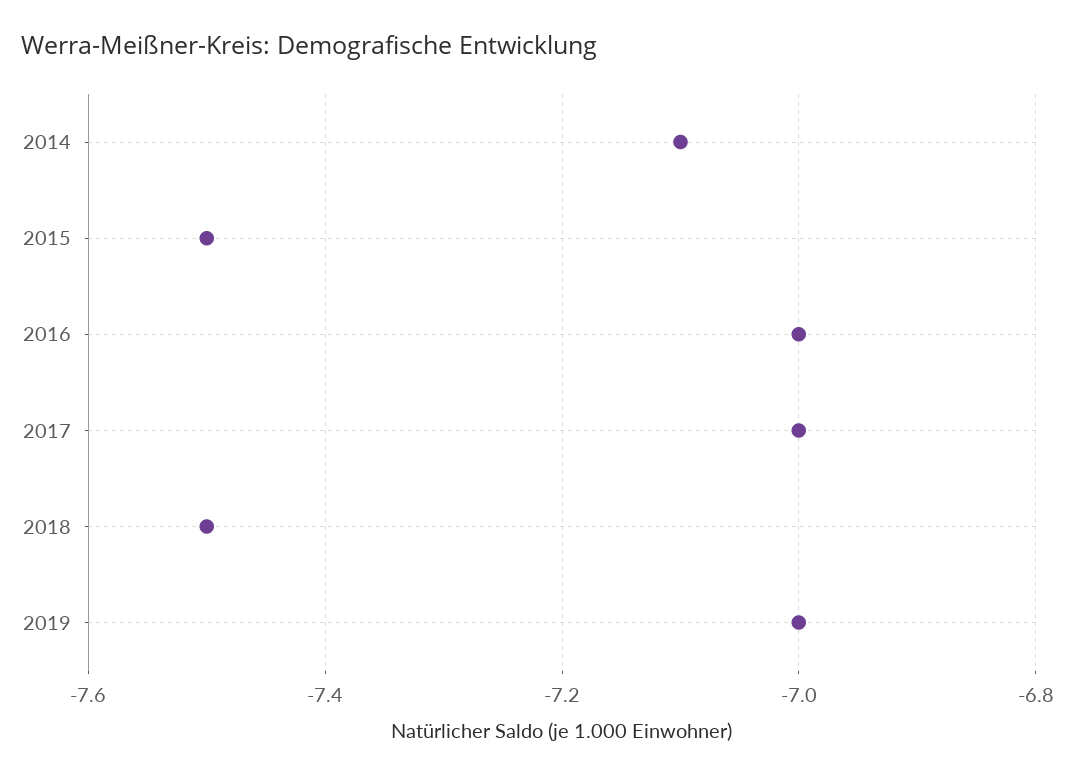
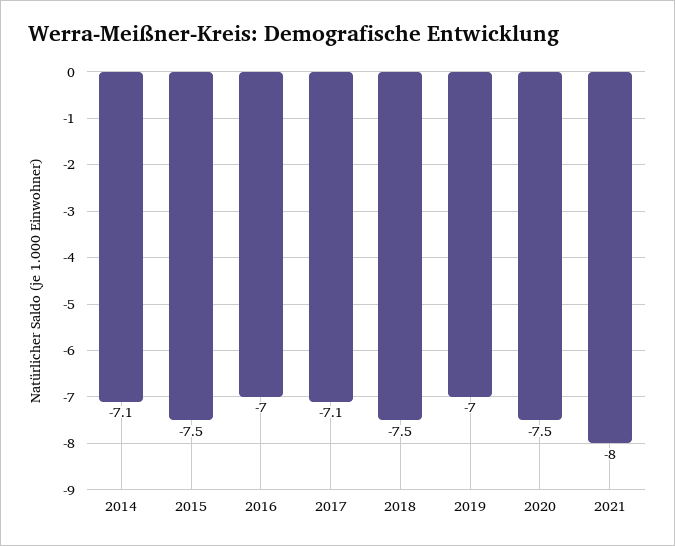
2017: -7 -> -7.1
2020: none -> -7.5
2021: none -> -8

